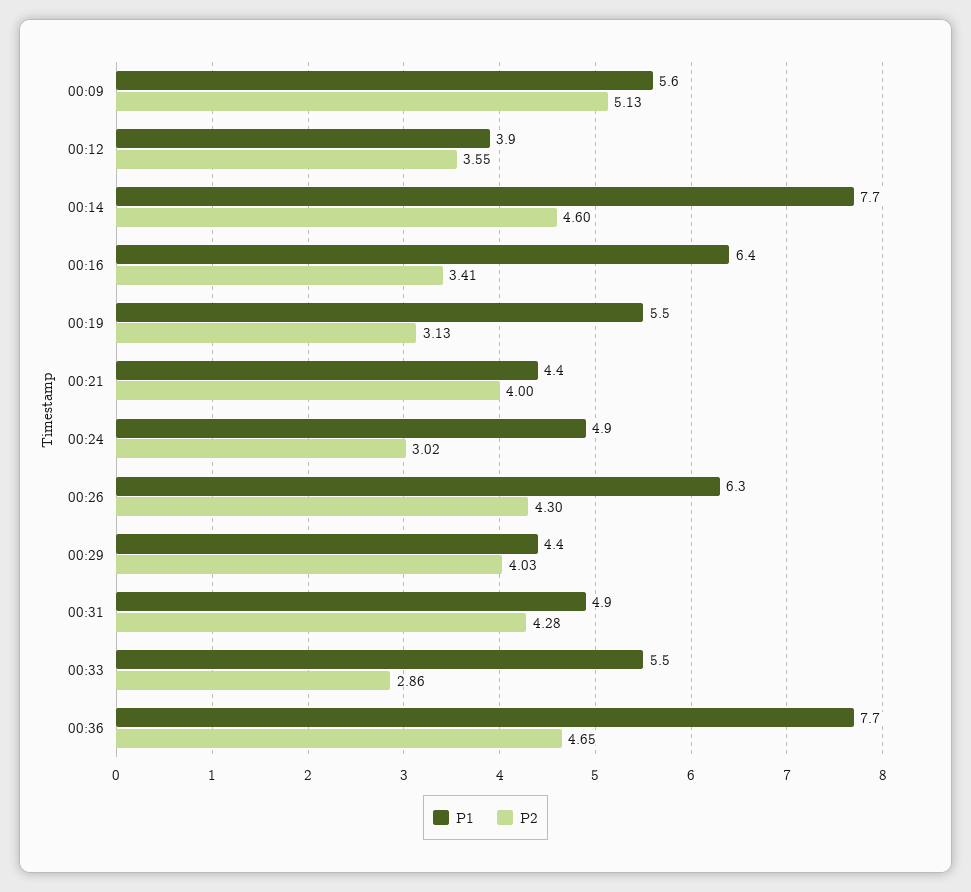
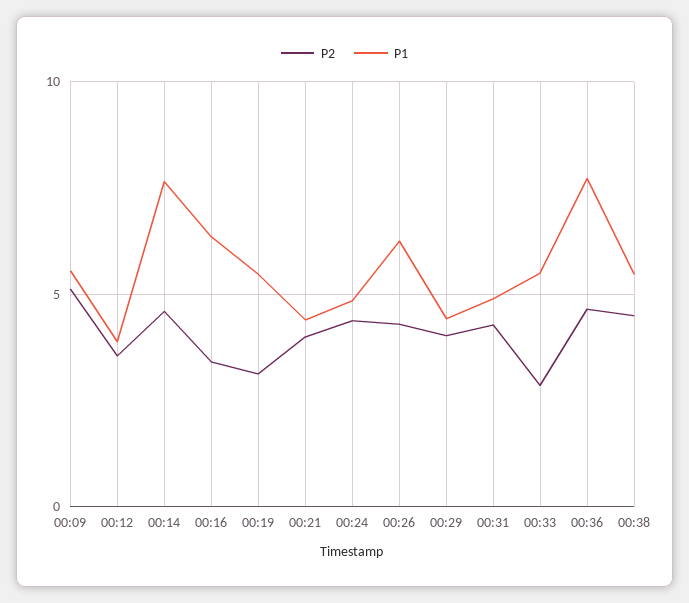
P2, 00:24: 3.02 -> 4.5
P2, 00:38: none -> 4.5
P1, 00:38: none -> 5.5

